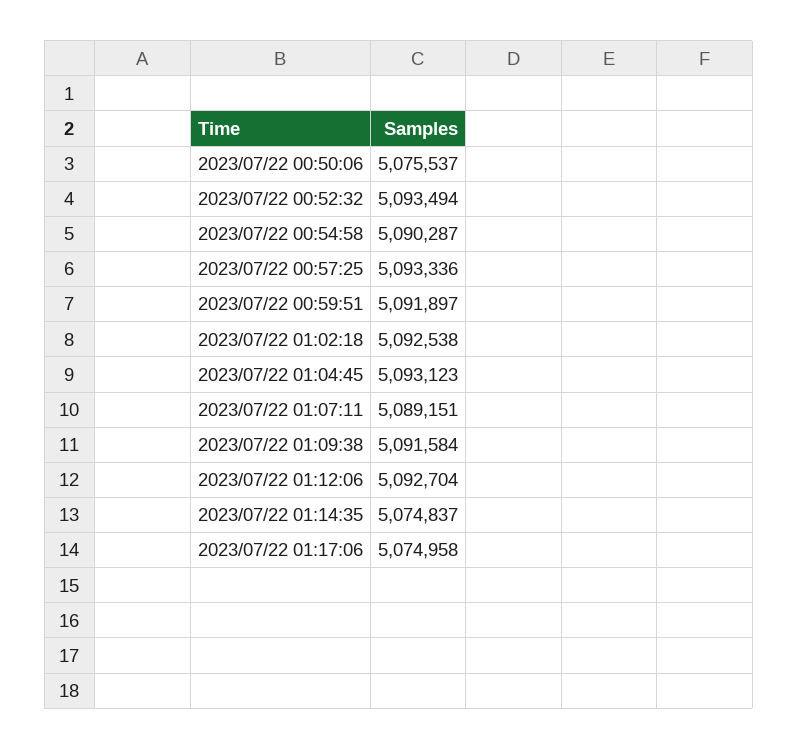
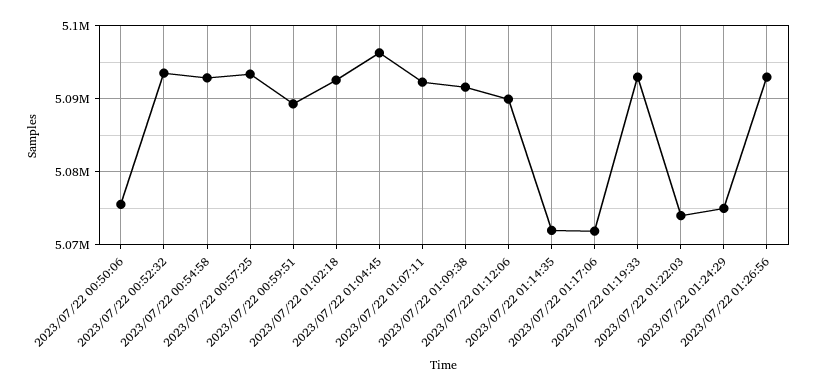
2023/07/22 00:54:58: 5090287 -> 5093000
2023/07/22 00:59:51: 5091897 -> 5089000
2023/07/22 01:04:45: 5093123 -> 5096000
2023/07/22 01:07:11: 5089151 -> 5092000
2023/07/22 01:12:06: 5092704 -> 5090000
2023/07/22 01:14:35: 5074837 -> 5072000
2023/07/22 01:17:06: 5074958 -> 5072000
2023/07/22 01:19:33: none -> 5093000
2023/07/22 01:22:03: none -> 5074000
2023/07/22 01:24:29: none -> 5075000
2023/07/22 01:26:56: none -> 5093000

